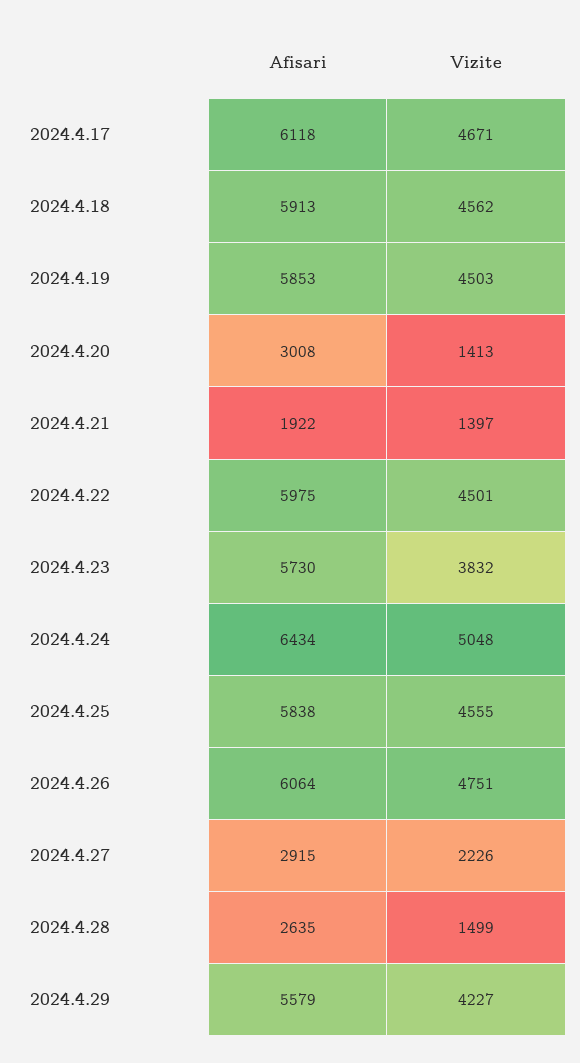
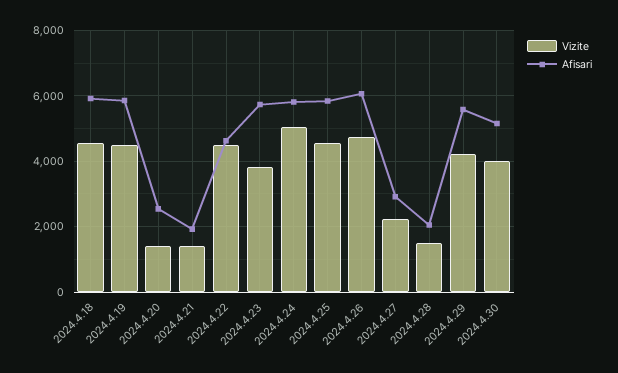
Afisari, 2024.4.17: 6118 -> none
Vizite, 2024.4.17: 4671 -> none
Afisari, 2024.4.20: 3008 -> 2600
Afisari, 2024.4.22: 5975 -> 4600
Afisari, 2024.4.24: 6434 -> 5800
Afisari, 2024.4.28: 2635 -> 2000
Vizite, 2024.4.30: none -> 4000
Afisari, 2024.4.30: none -> 5200

